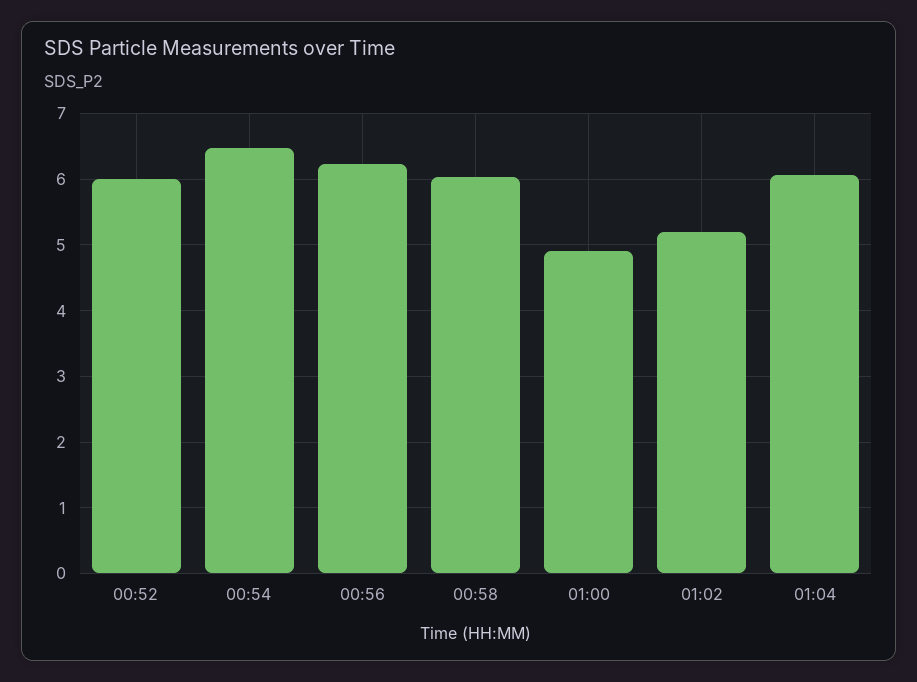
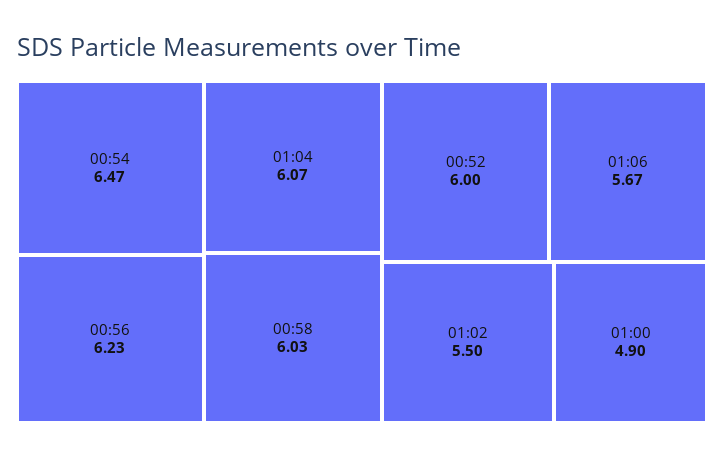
01:02: 5.2 -> 5.5
01:06: none -> 5.67

